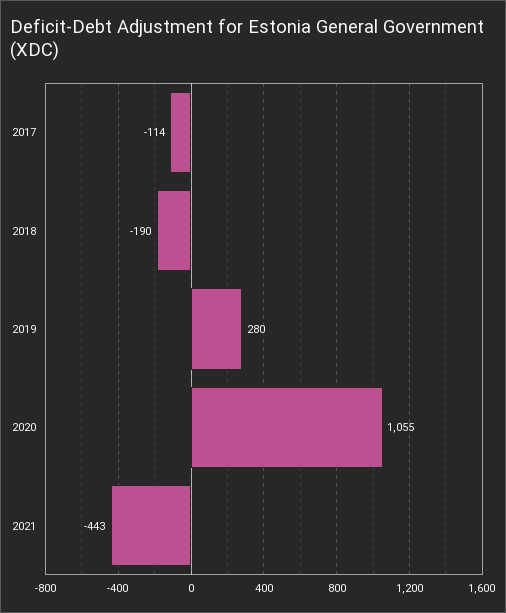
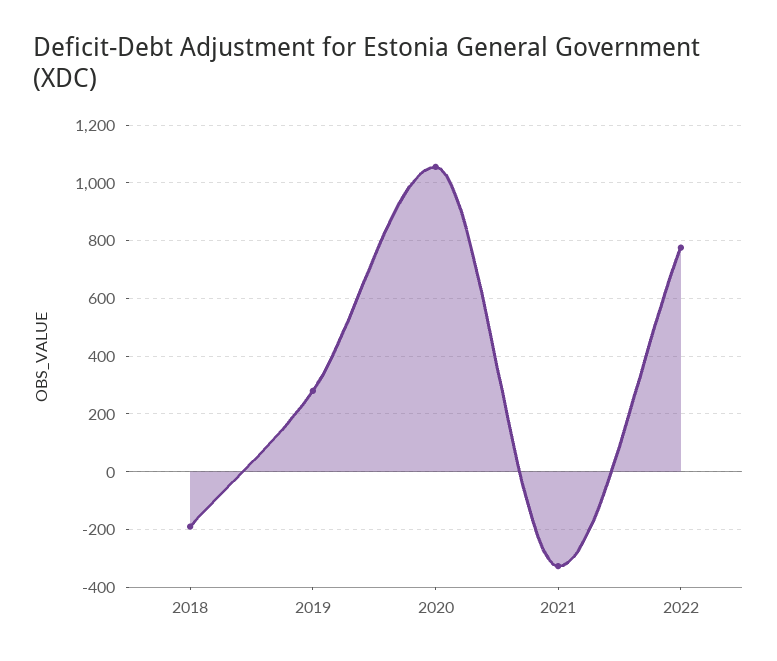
2017: -114 -> none
2021: -443 -> -325
2022: none -> 775

